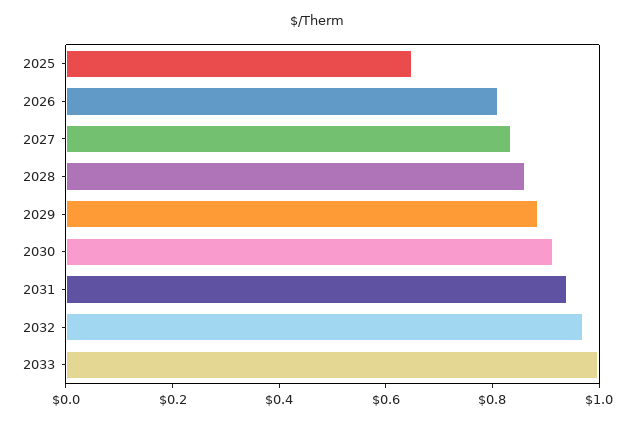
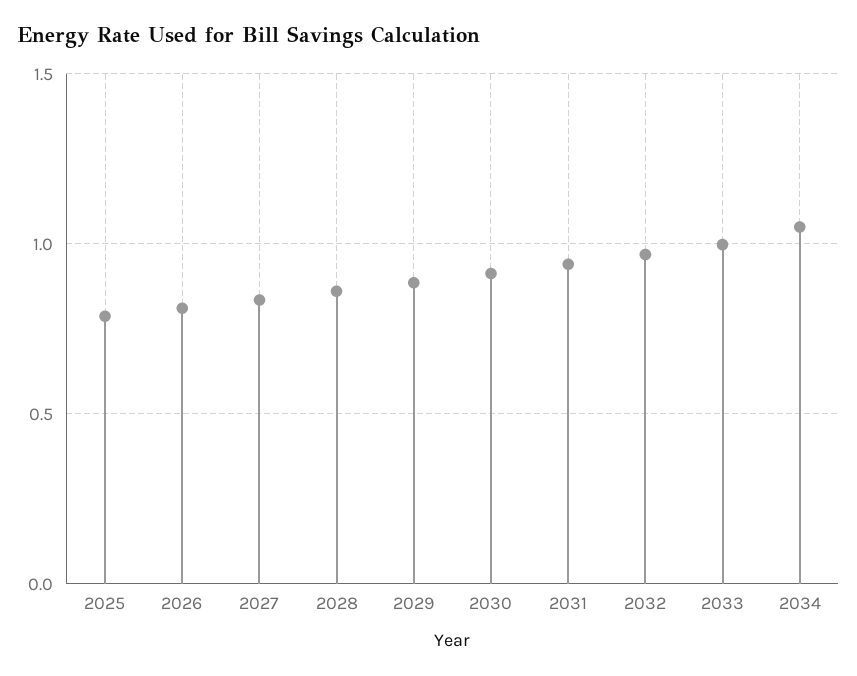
2025: 0.65 -> 0.8
2034: none -> 1.05

